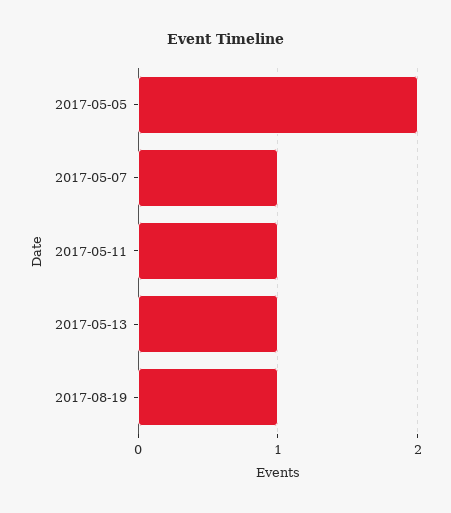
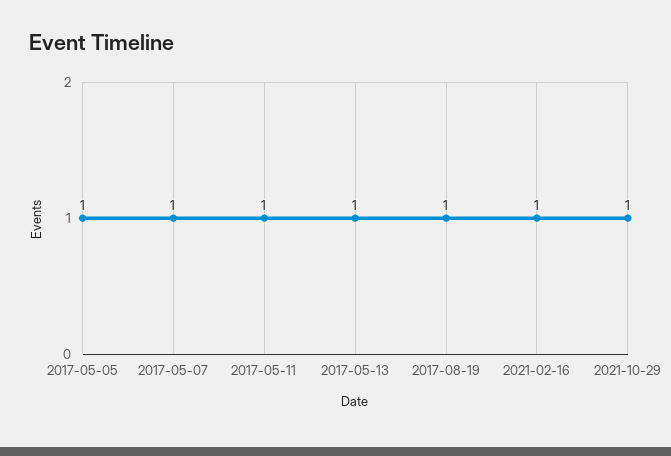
2017-05-05: 2 -> 1
2021-02-16: none -> 1
2021-10-29: none -> 1

